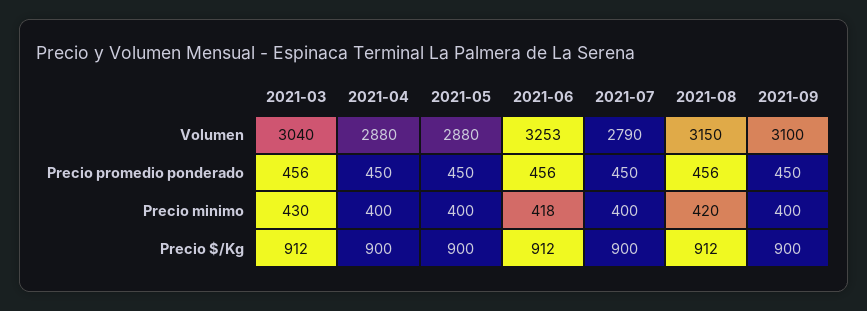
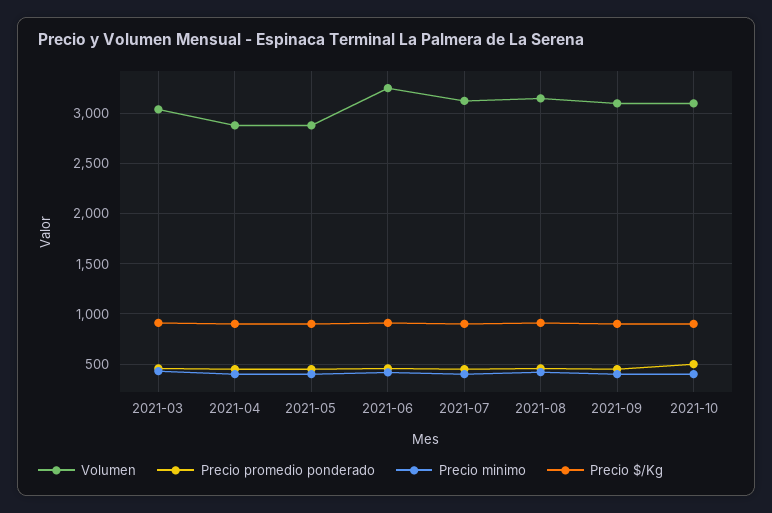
Volumen, 2021-07: 2790 -> 3100
Volumen, 2021-10: none -> 3100
Precio promedio ponderado, 2021-10: none -> 500
Precio minimo, 2021-10: none -> 400
Precio $/Kg, 2021-10: none -> 900

